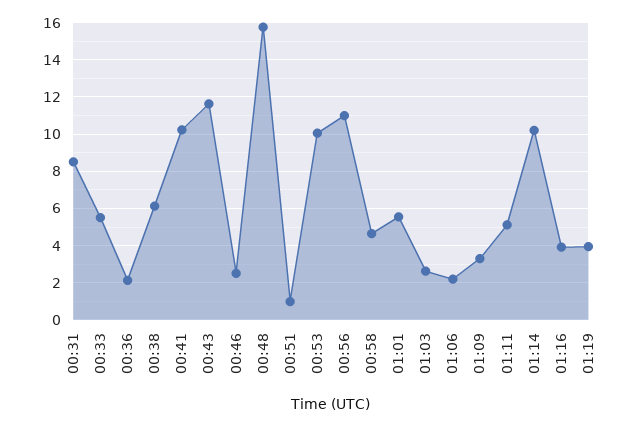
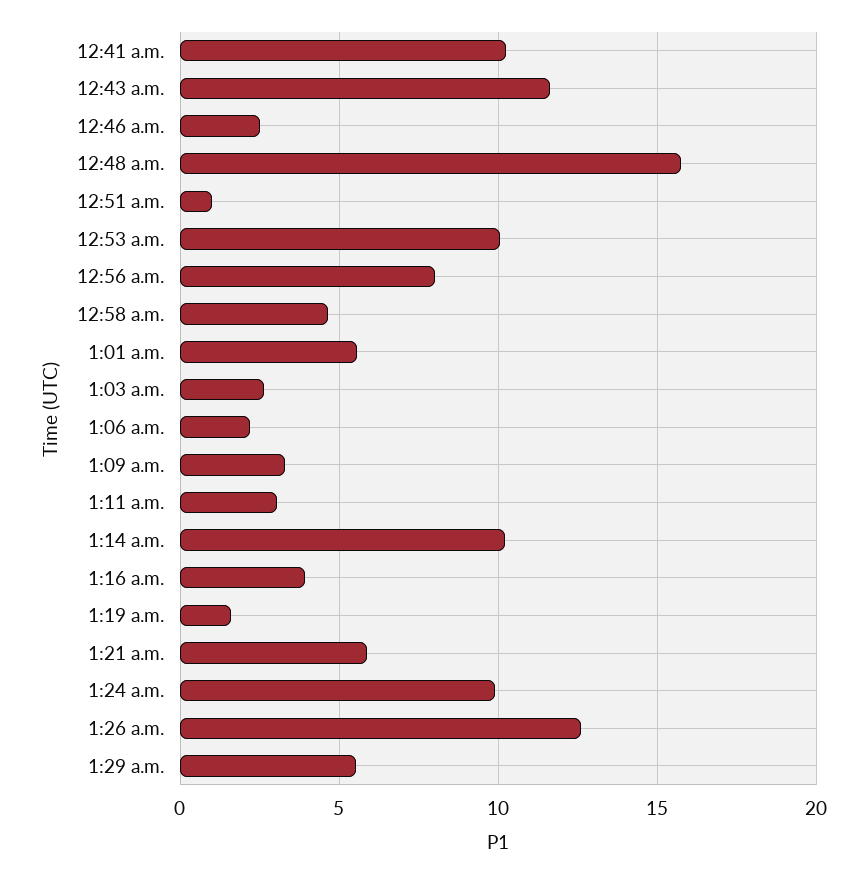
00:31: 8.5 -> none
00:33: 5.5 -> none
00:36: 2 -> none
00:38: 6 -> none
00:56: 11 -> 8
01:11: 5 -> 3
01:19: 4 -> 1.5
1:21 a.m.: none -> 6
1:24 a.m.: none -> 10
1:26 a.m.: none -> 12.5
1:29 a.m.: none -> 5.5

